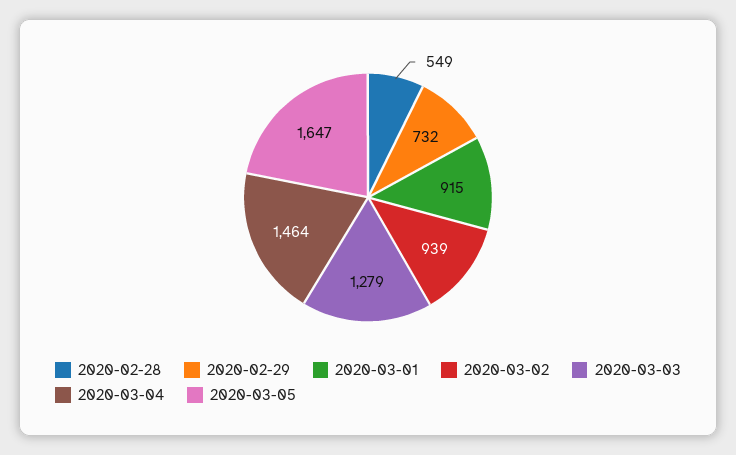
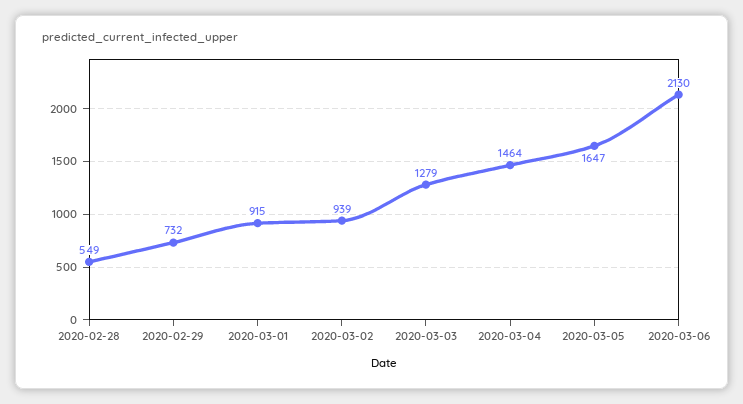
2020-03-06: none -> 2130

